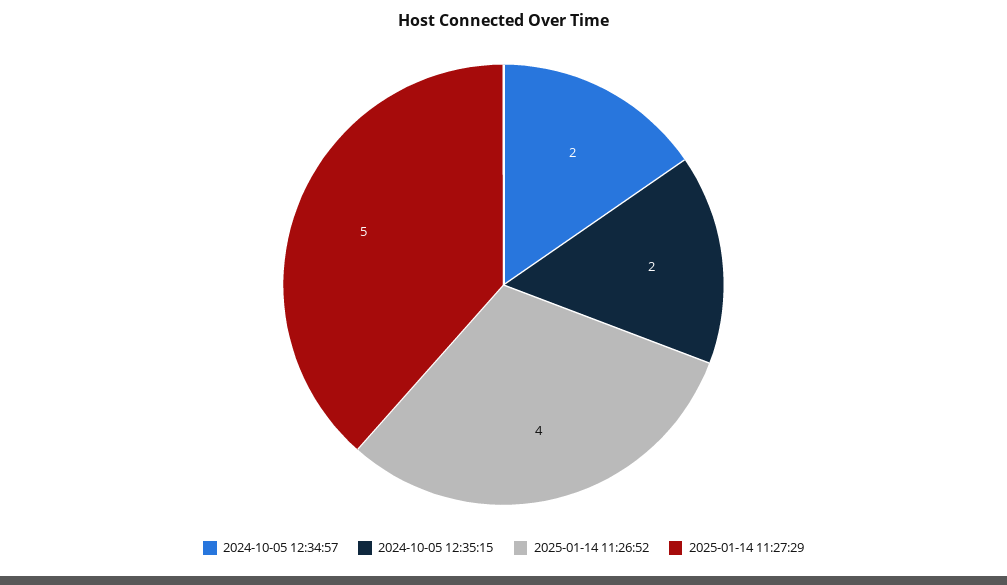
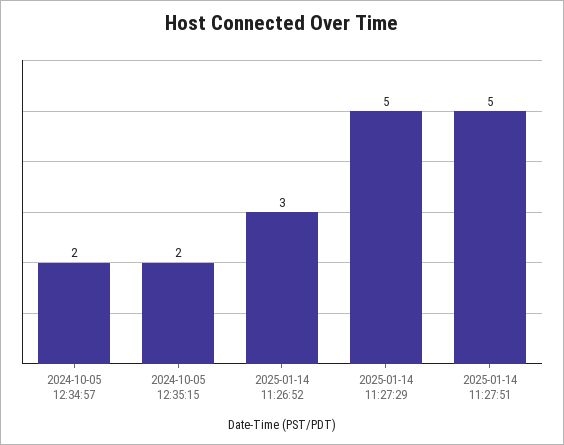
2025-01-14 11:26:52: 4 -> 3
2025-01-14 11:27:51: none -> 5

